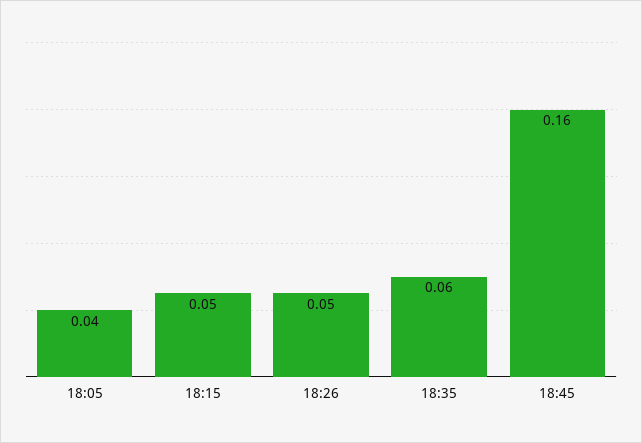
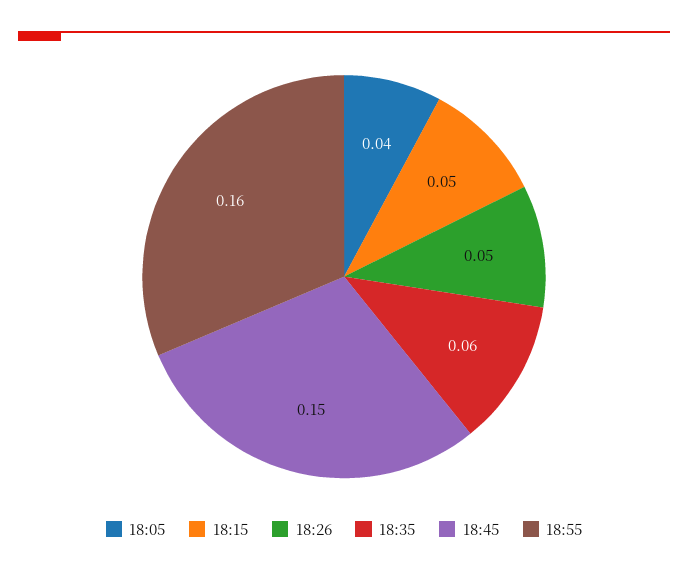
18:45: 0.16 -> 0.15
18:55: none -> 0.16

